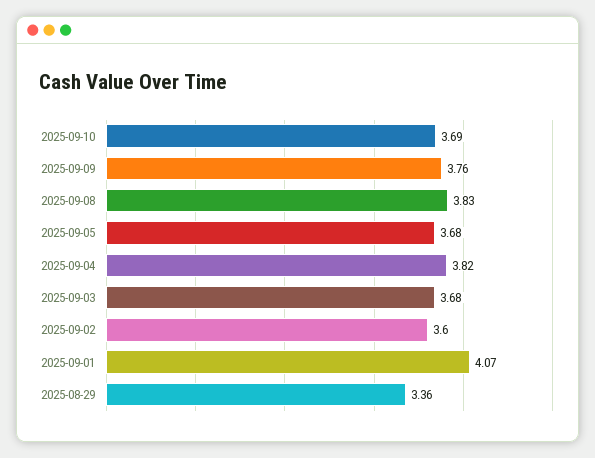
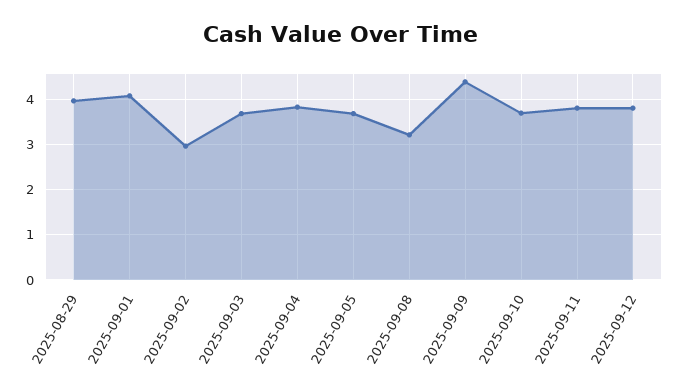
2025-09-09: 3.76 -> 4.4
2025-09-08: 3.83 -> 3.2
2025-09-02: 3.6 -> 3
2025-08-29: 3.36 -> 4
2025-09-11: none -> 3.8
2025-09-12: none -> 3.8

